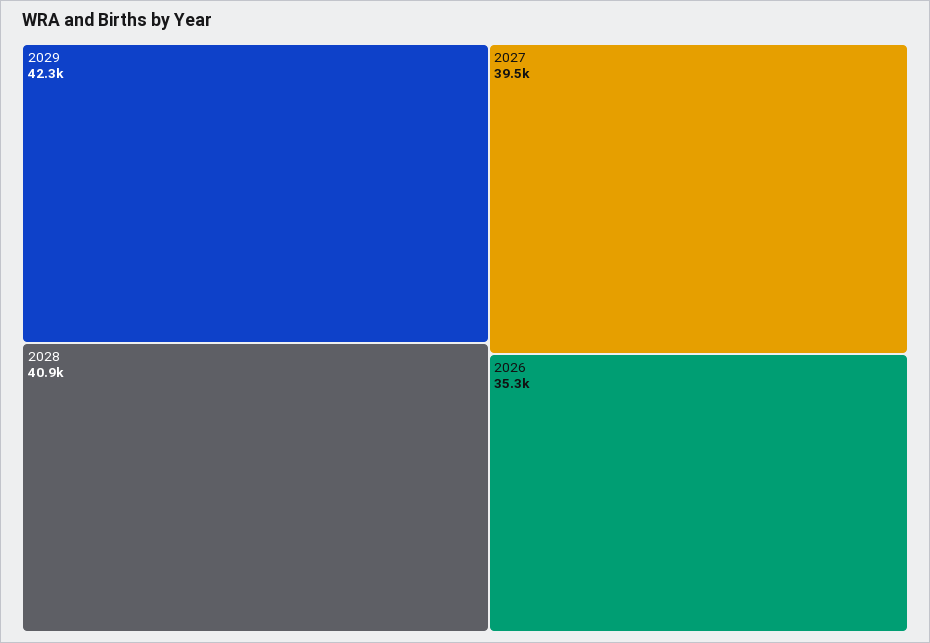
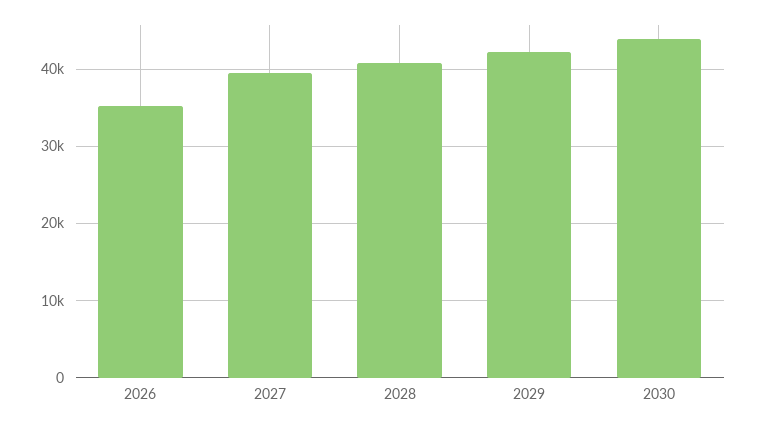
2030: none -> 44000

